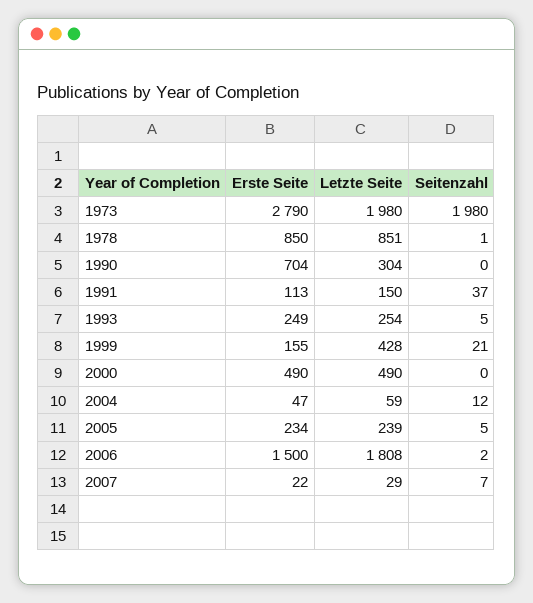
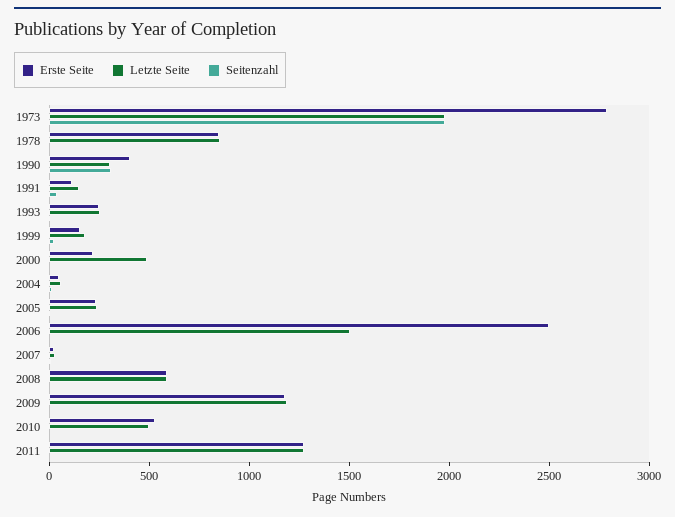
Erste Seite, 1990: 704 -> 400
Seitenzahl, 1990: 0 -> 300
Letzte Seite, 1999: 428 -> 200
Erste Seite, 2000: 490 -> 200
Erste Seite, 2006: 1500 -> 2500
Letzte Seite, 2006: 1808 -> 1500
Erste Seite, 2008: none -> 600
Letzte Seite, 2008: none -> 600
Seitenzahl, 2008: none -> 0
Erste Seite, 2009: none -> 1200
Letzte Seite, 2009: none -> 1200
Seitenzahl, 2009: none -> 0
Erste Seite, 2010: none -> 500
Letzte Seite, 2010: none -> 500
Seitenzahl, 2010: none -> 0
Erste Seite, 2011: none -> 1300
Letzte Seite, 2011: none -> 1300
Seitenzahl, 2011: none -> 0

